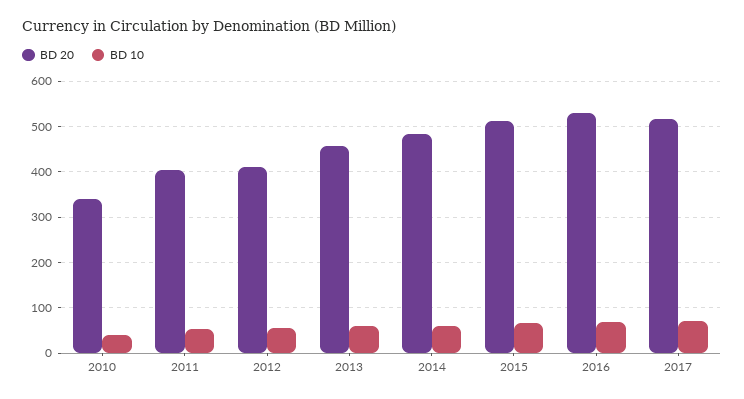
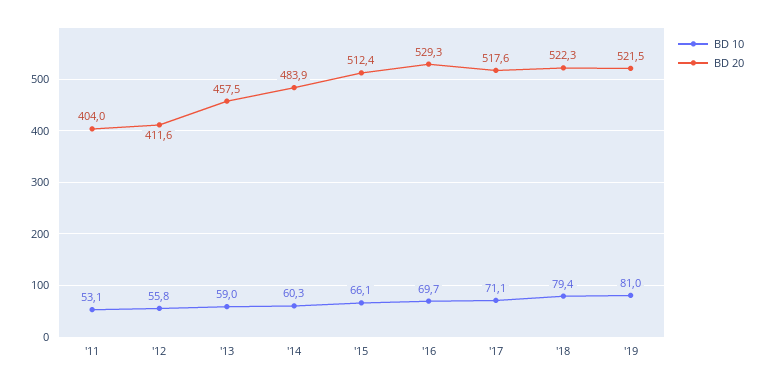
BD 20, 2010: 340 -> none
BD 10, 2010: 40 -> none
BD 10, '18: none -> 79.4
BD 20, '18: none -> 522.3
BD 10, '19: none -> 81
BD 20, '19: none -> 521.5

